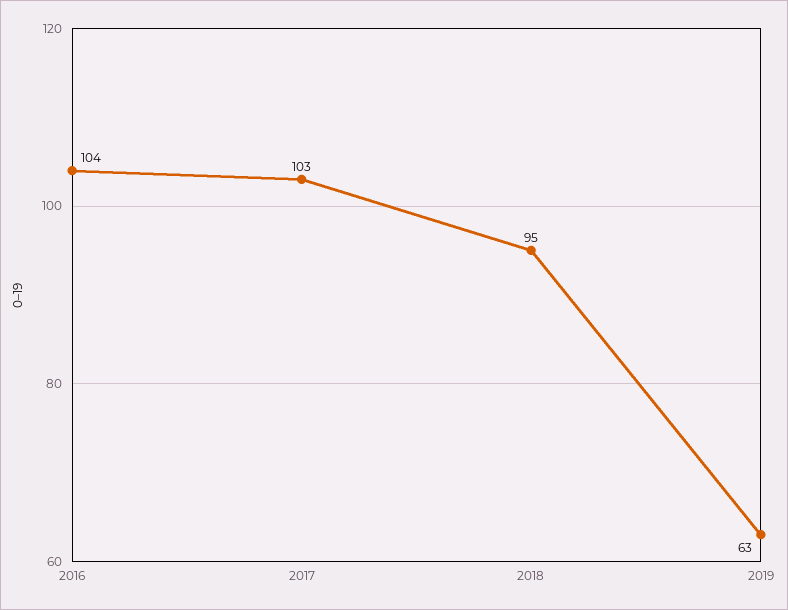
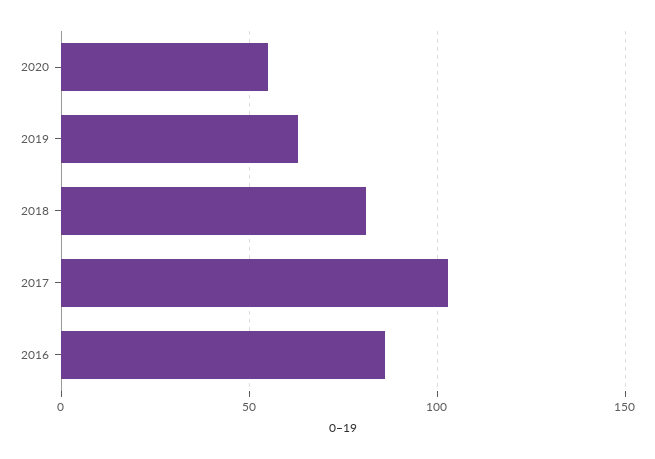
2016: 104 -> 85
2018: 95 -> 80
2020: none -> 55

